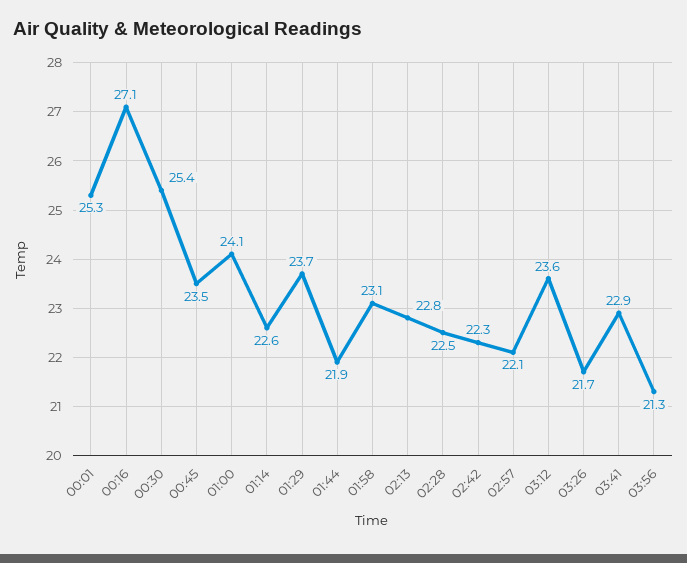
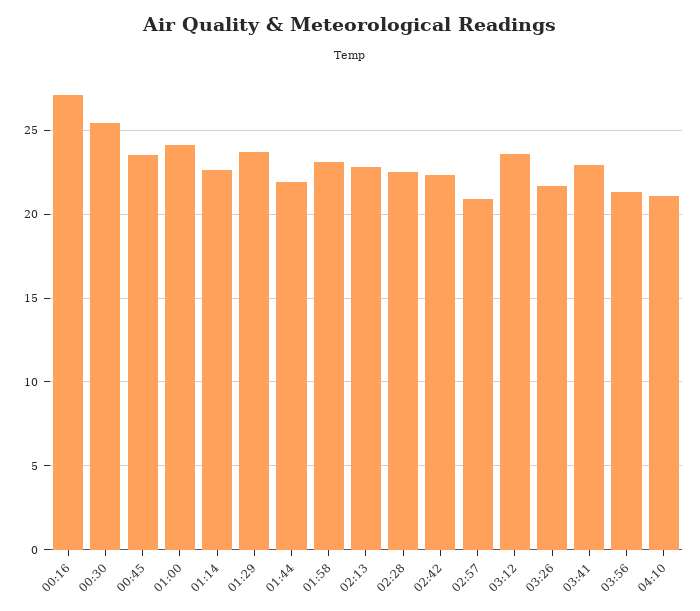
00:01: 25.3 -> none
02:57: 22.1 -> 21
04:10: none -> 21

